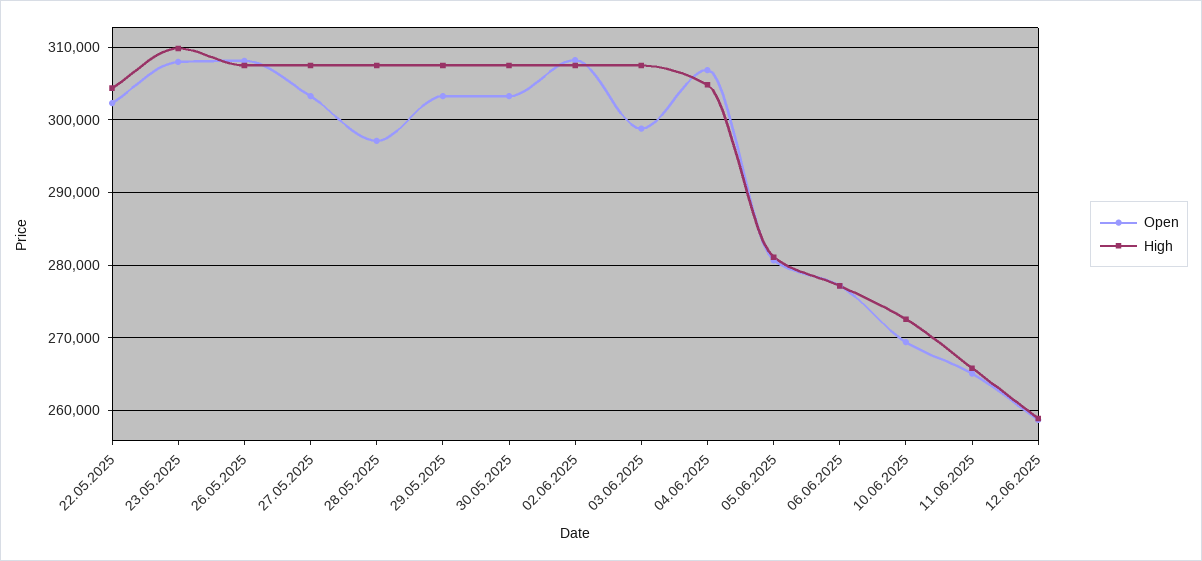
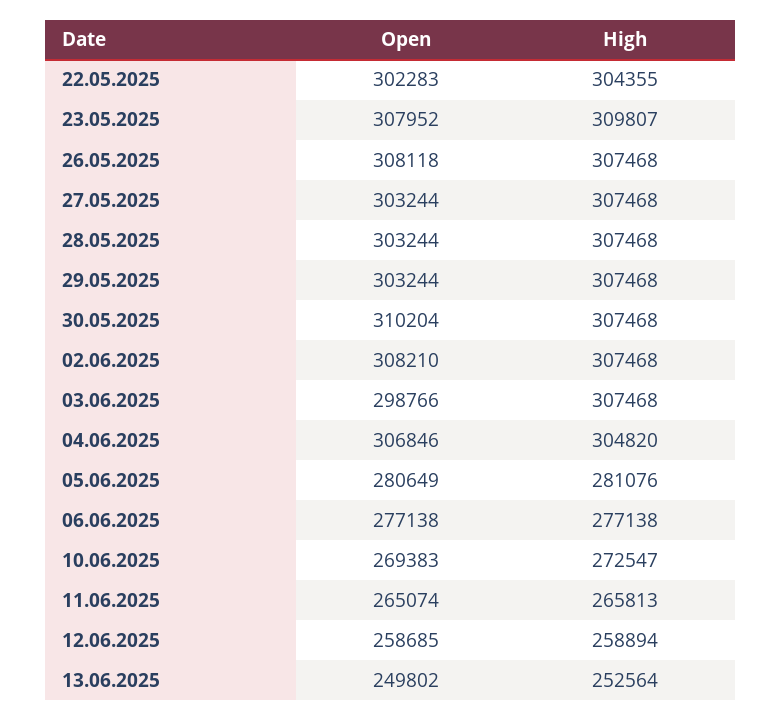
Open, 28.05.2025: 297000 -> 303244
Open, 30.05.2025: 303000 -> 310204
Open, 13.06.2025: none -> 249802
High, 13.06.2025: none -> 252564

